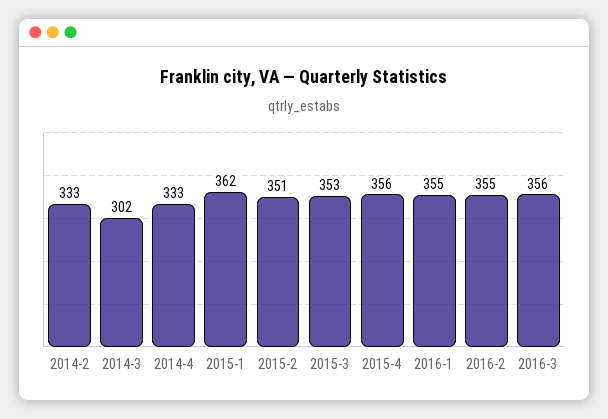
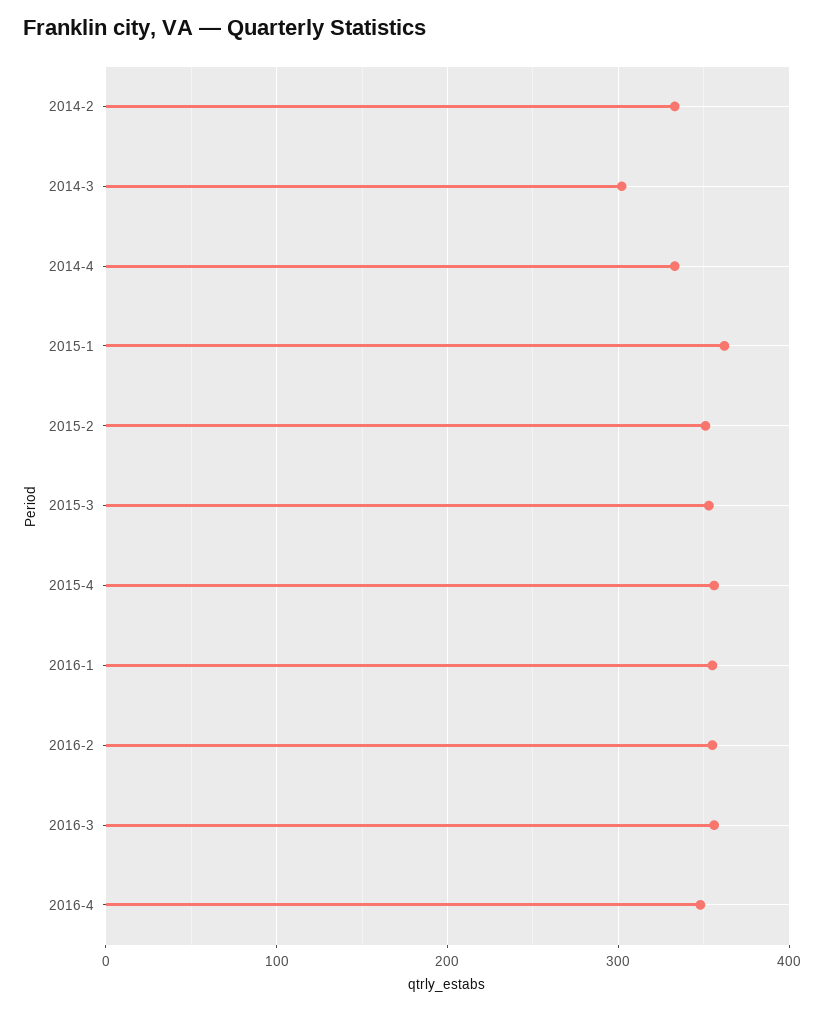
2016-4: none -> 350

